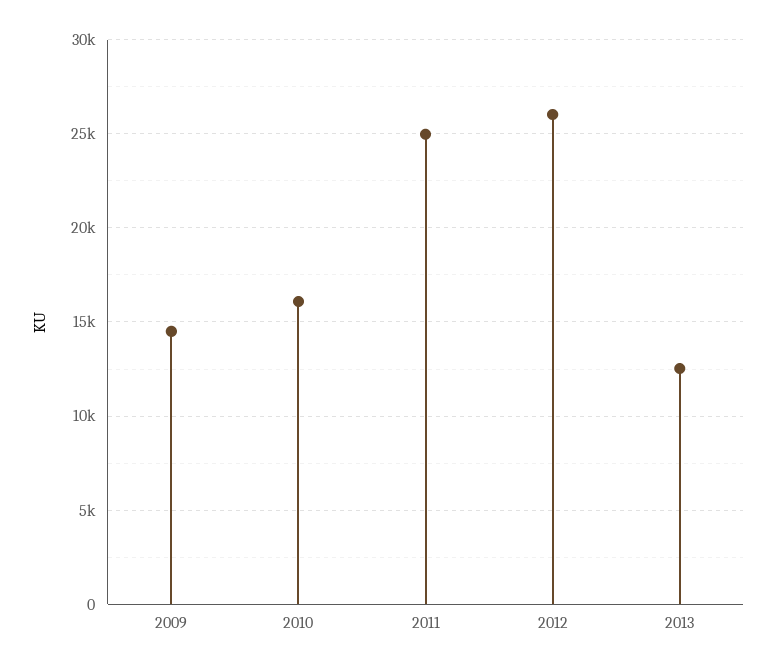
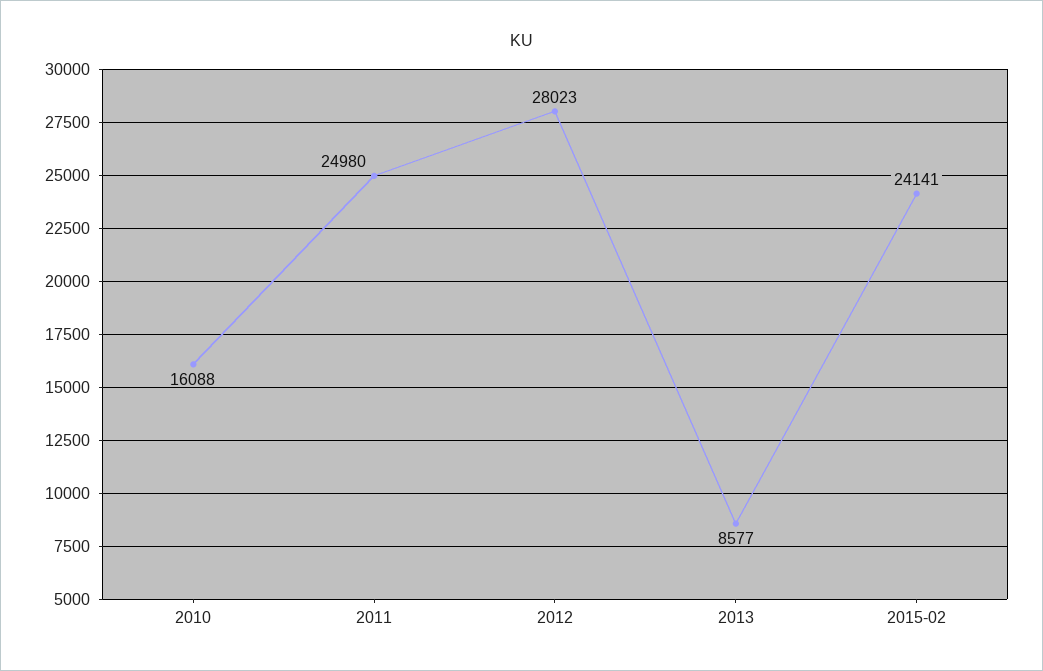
2009: 14500 -> none
2012: 26000 -> 28023
2013: 12500 -> 8577
2015-02: none -> 24141

